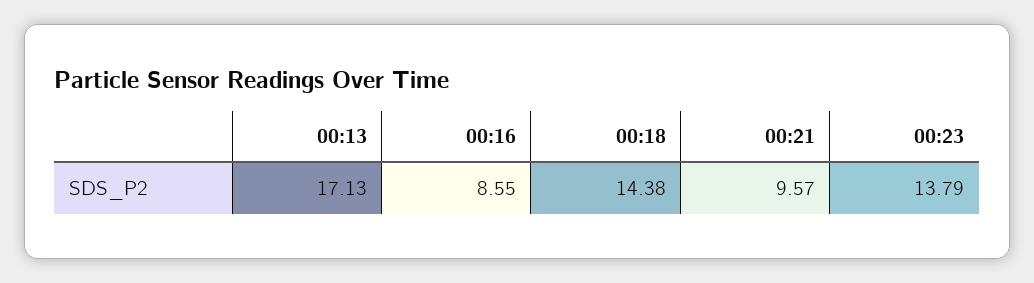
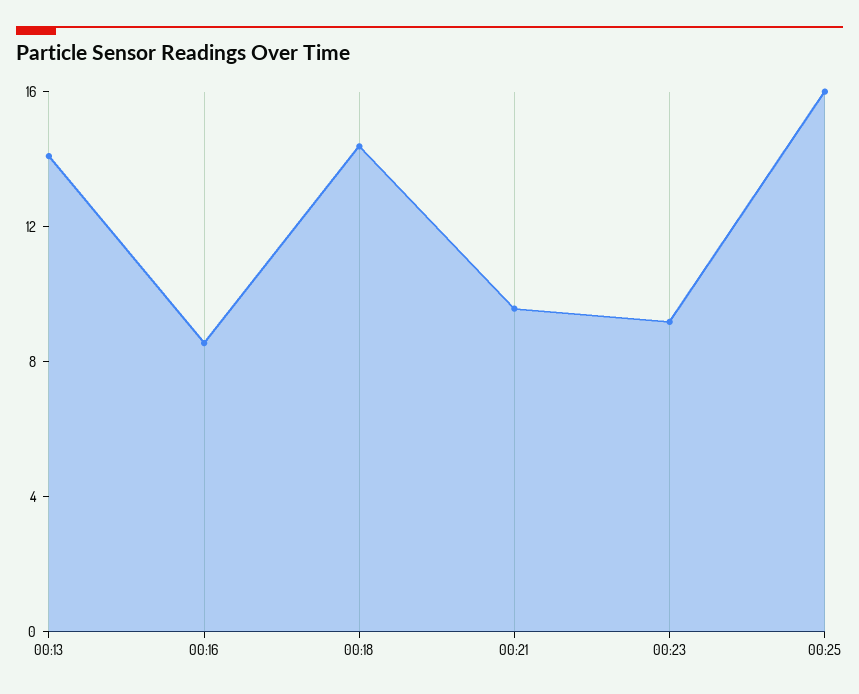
00:13: 17.13 -> 14
00:23: 13.79 -> 9
00:25: none -> 16

